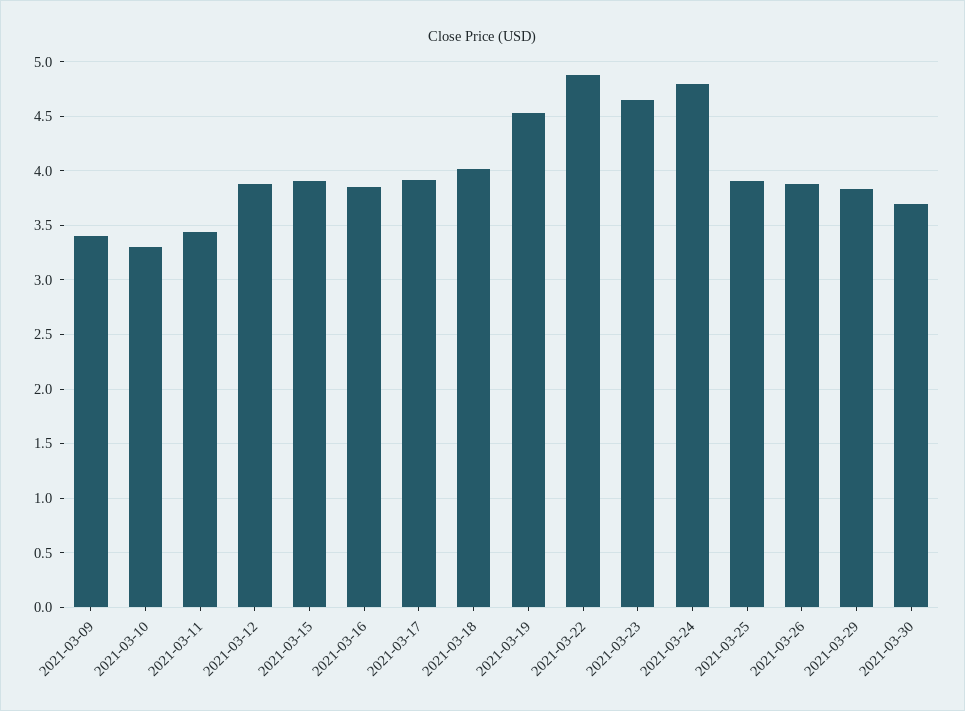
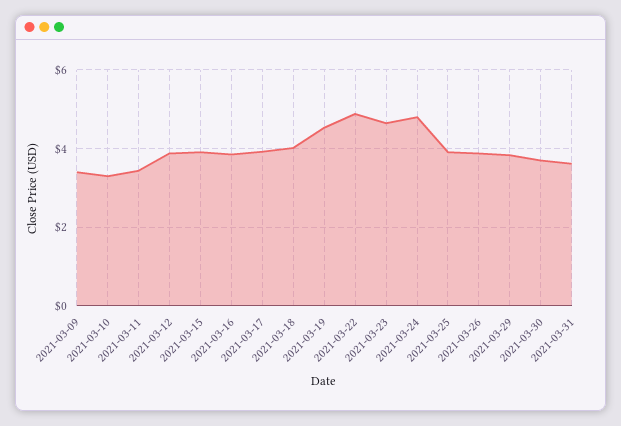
2021-03-31: none -> 3.6

